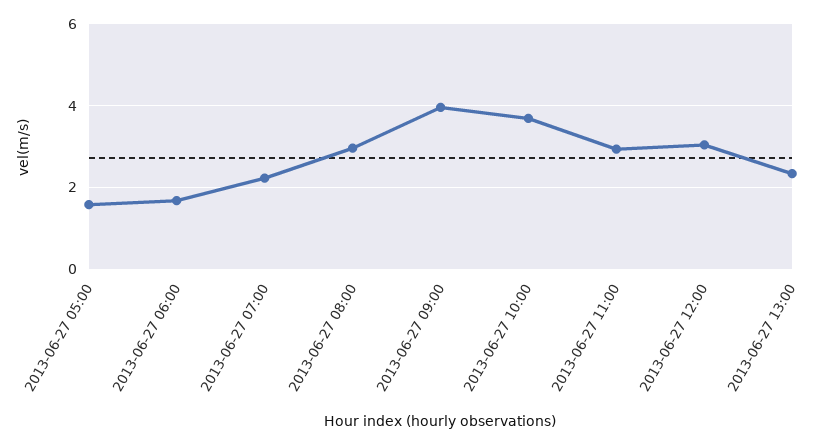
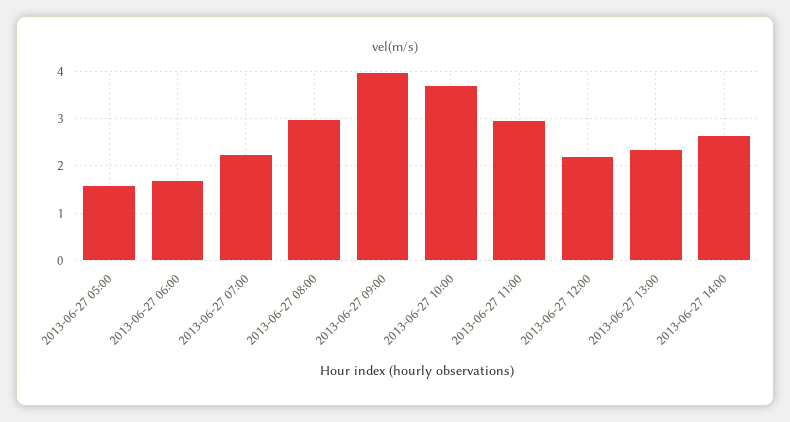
2013-06-27 12:00: 3 -> 2.2
2013-06-27 14:00: none -> 2.6

